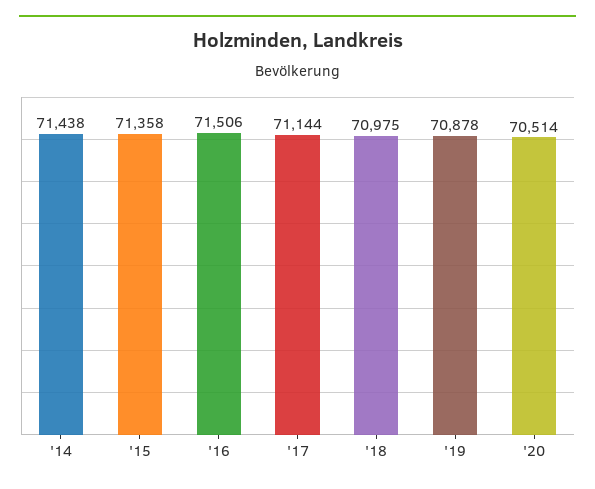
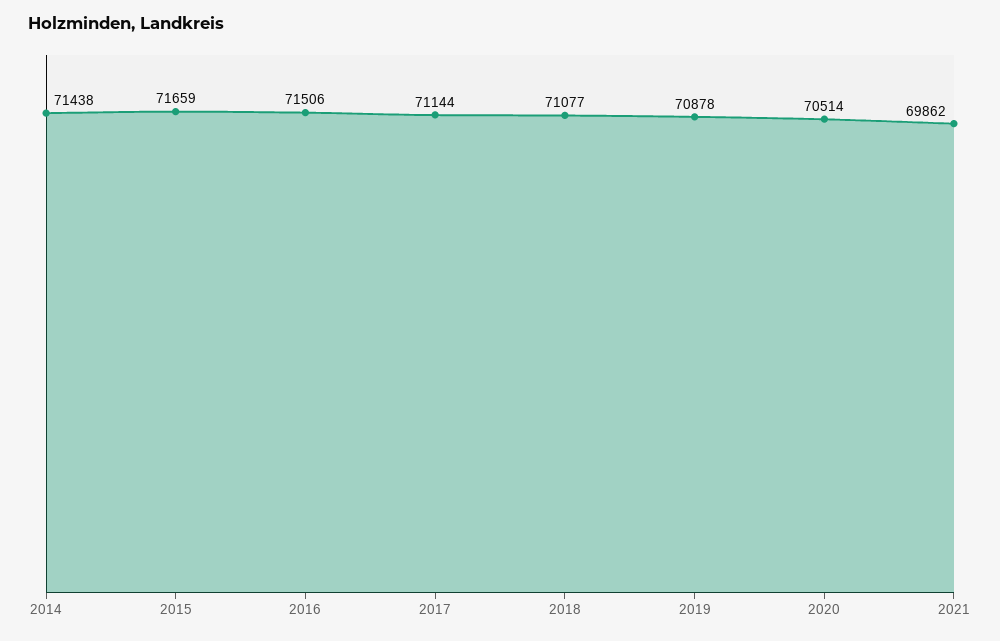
'15: 71358 -> 71659
'18: 70975 -> 71077
2021: none -> 69862

